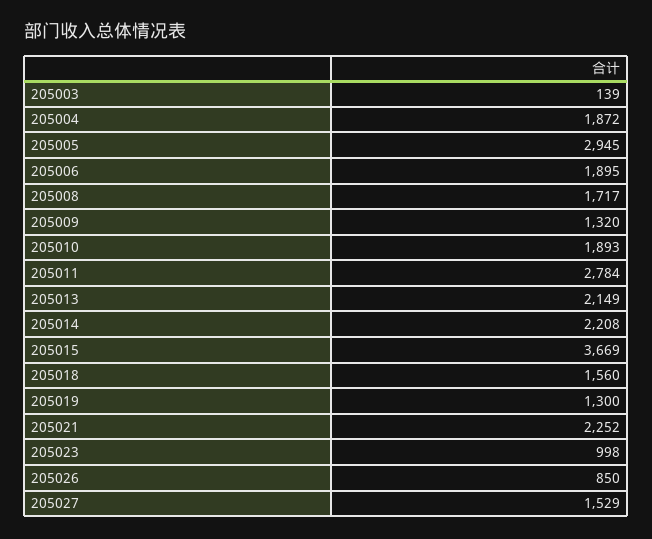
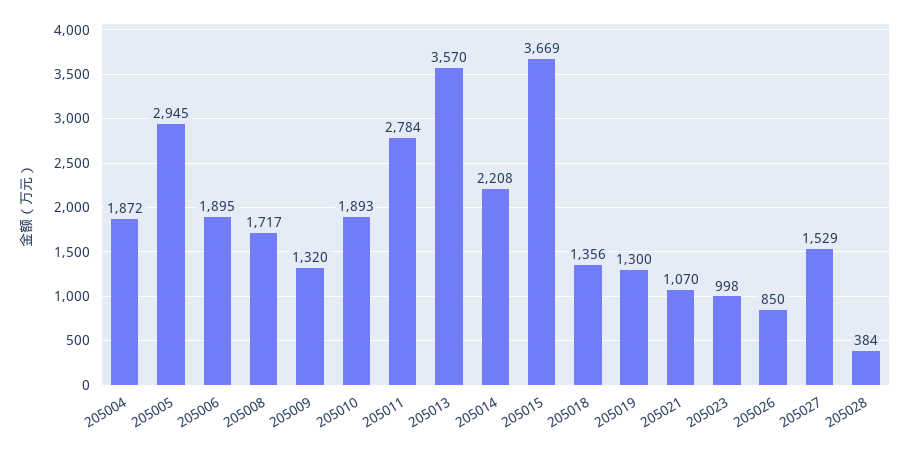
205003: 139 -> none
205013: 2149 -> 3570
205018: 1560 -> 1356
205021: 2252 -> 1070
205028: none -> 384

